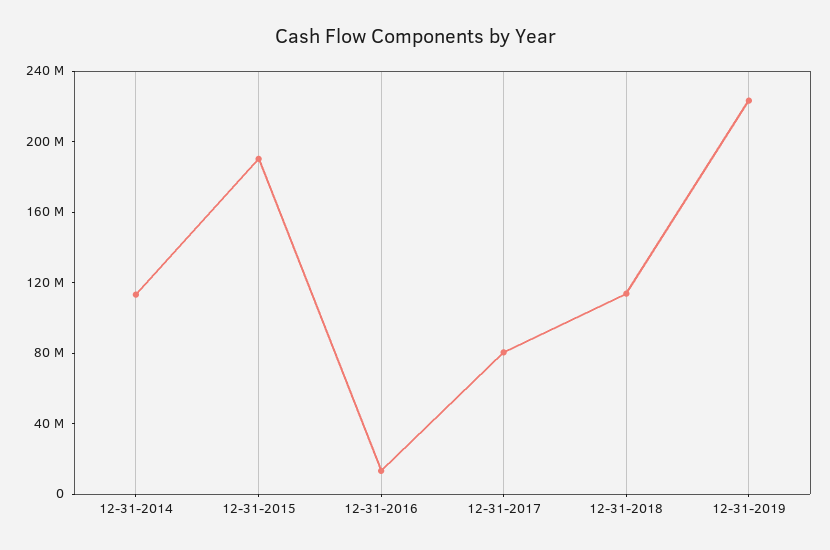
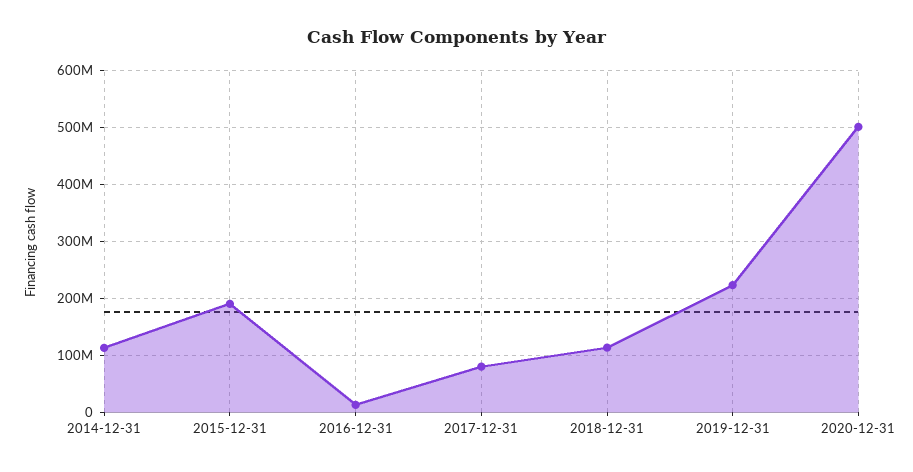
2020-12-31: none -> 500000000

